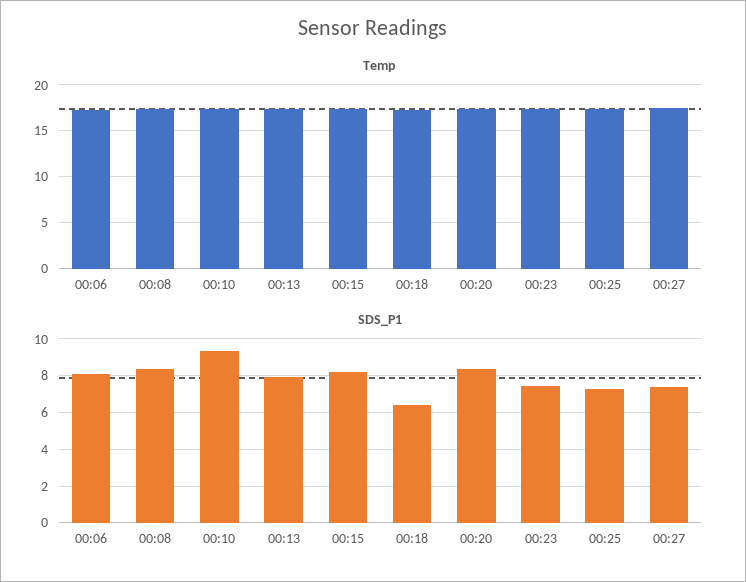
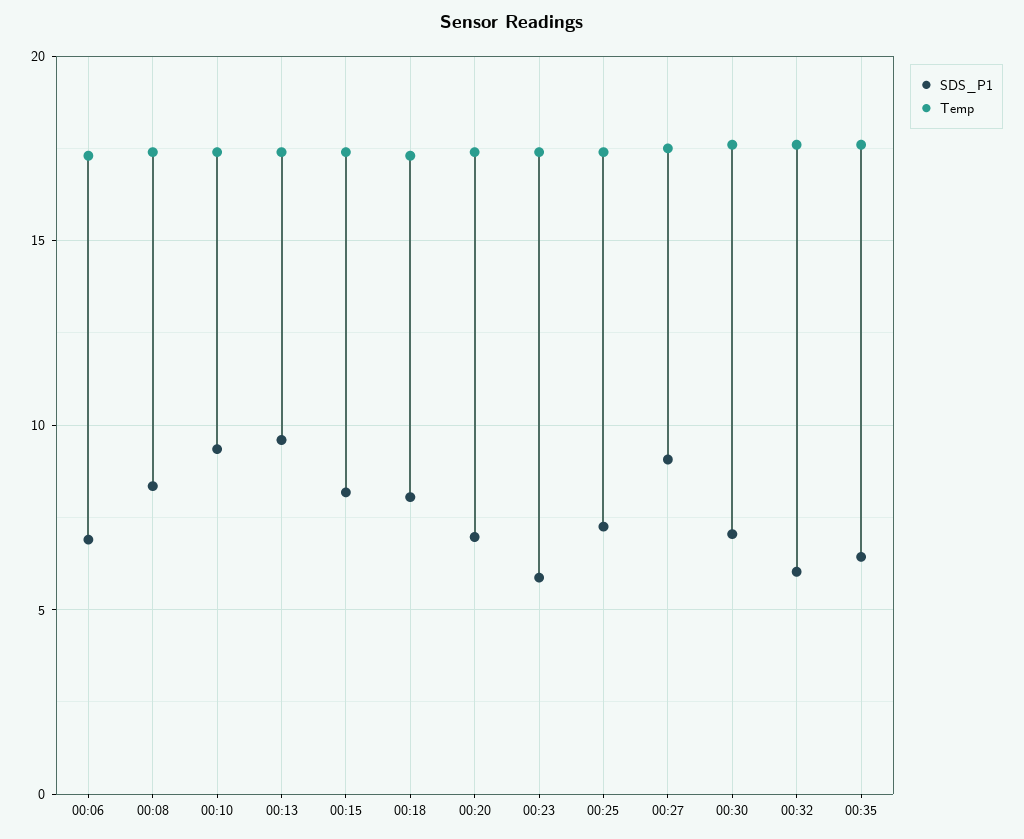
SDS_P1, 00:06: 8 -> 7
SDS_P1, 00:13: 8 -> 9.5
SDS_P1, 00:18: 6.5 -> 8
SDS_P1, 00:20: 8.5 -> 7
SDS_P1, 00:23: 7.5 -> 6
SDS_P1, 00:27: 7.5 -> 9
SDS_P1, 00:30: none -> 7
Temp, 00:30: none -> 17.5
SDS_P1, 00:32: none -> 6
Temp, 00:32: none -> 17.5
SDS_P1, 00:35: none -> 6.5
Temp, 00:35: none -> 17.5

